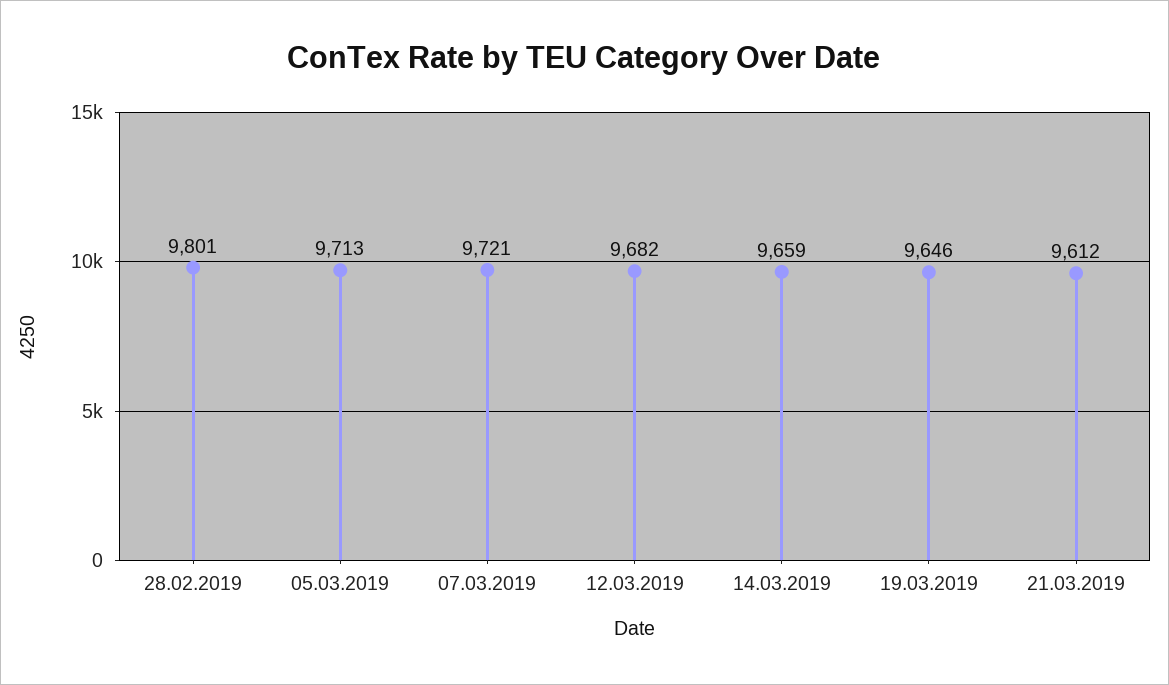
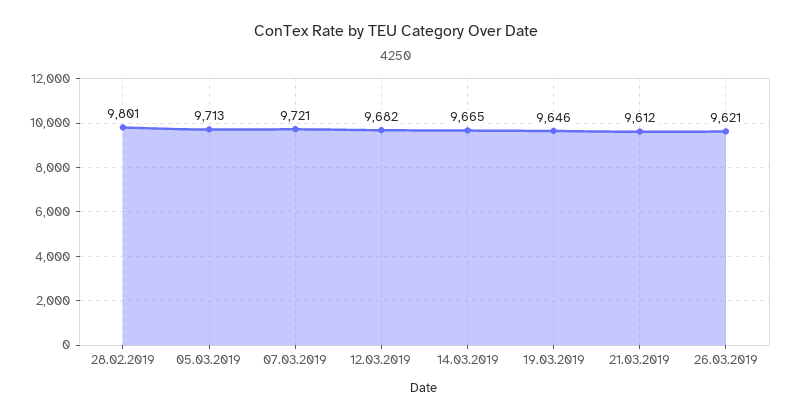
14.03.2019: 9659 -> 9665
26.03.2019: none -> 9621

